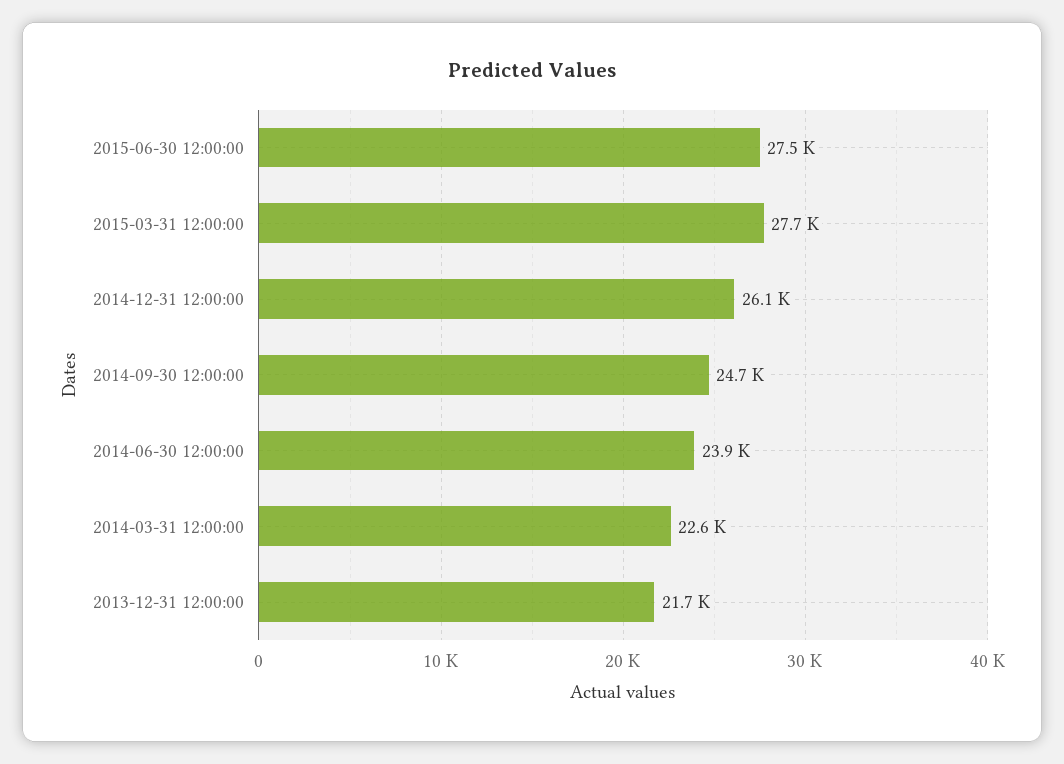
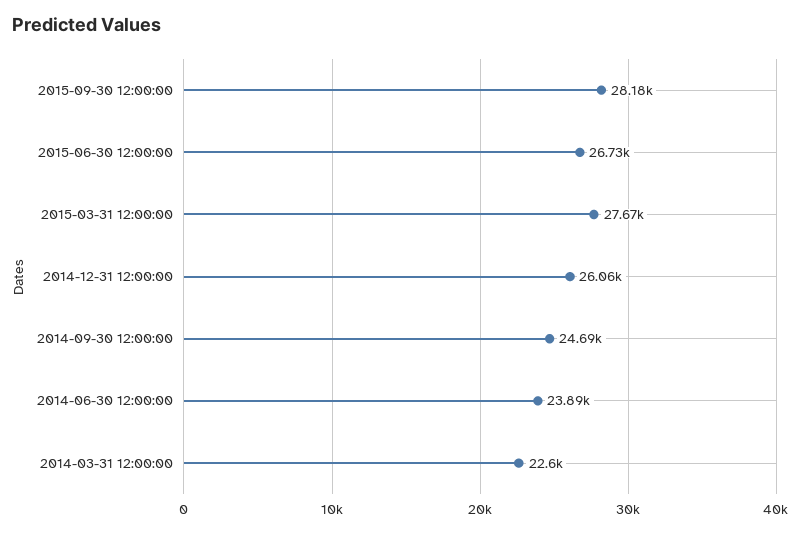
2015-06-30 12:00:00: 27500 -> 26730
2013-12-31 12:00:00: 21700 -> none
2015-09-30 12:00:00: none -> 28180

